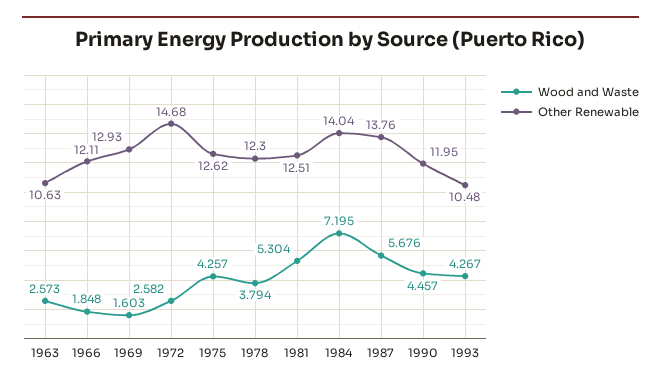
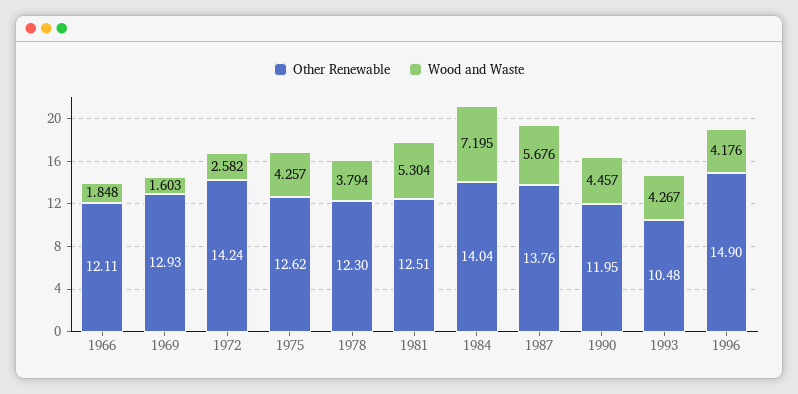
Wood and Waste, 1963: 2.573 -> none
Other Renewable, 1963: 10.63 -> none
Other Renewable, 1972: 14.68 -> 14.24
Other Renewable, 1996: none -> 14.9
Wood and Waste, 1996: none -> 4.176

